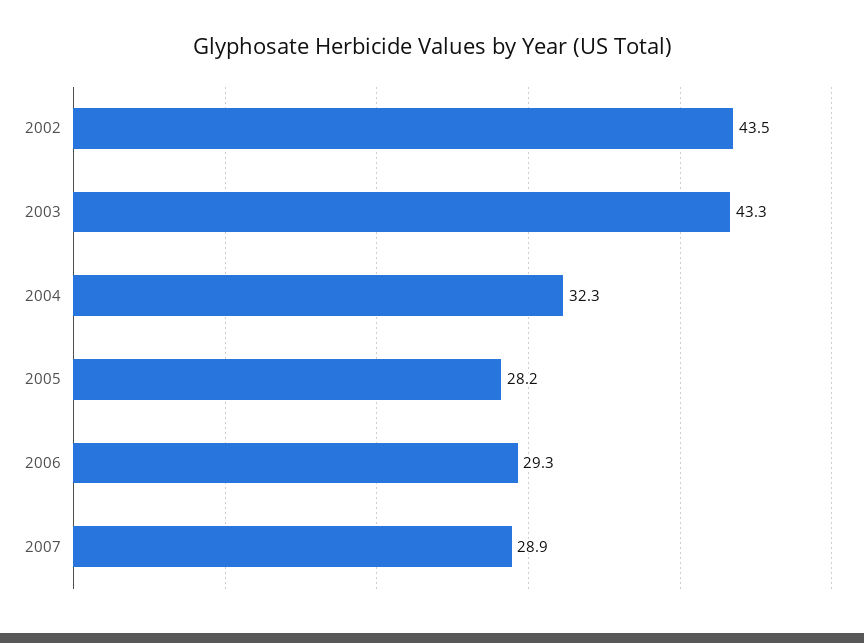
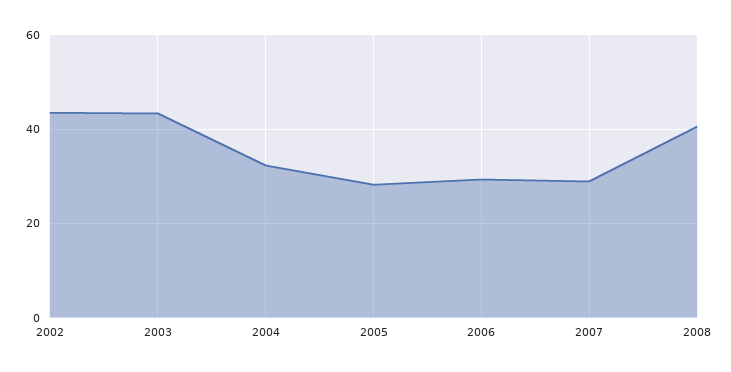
2008: none -> 40

